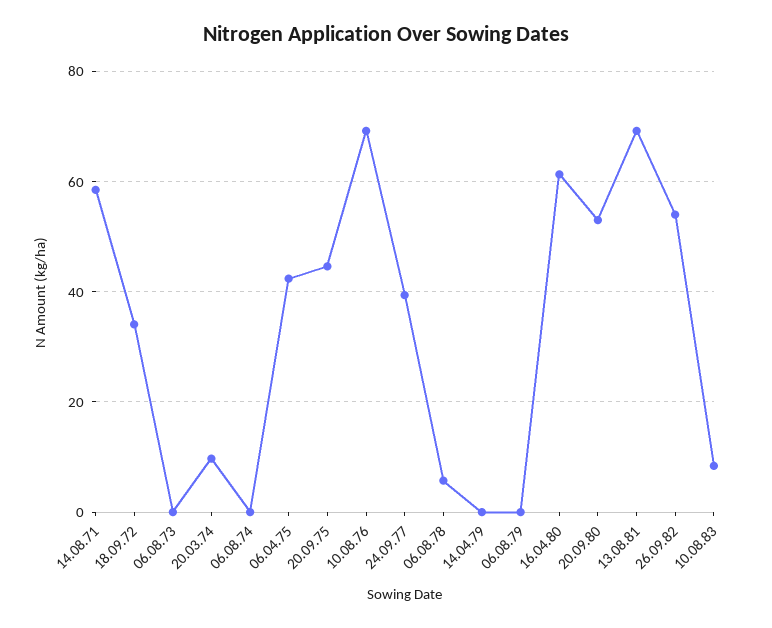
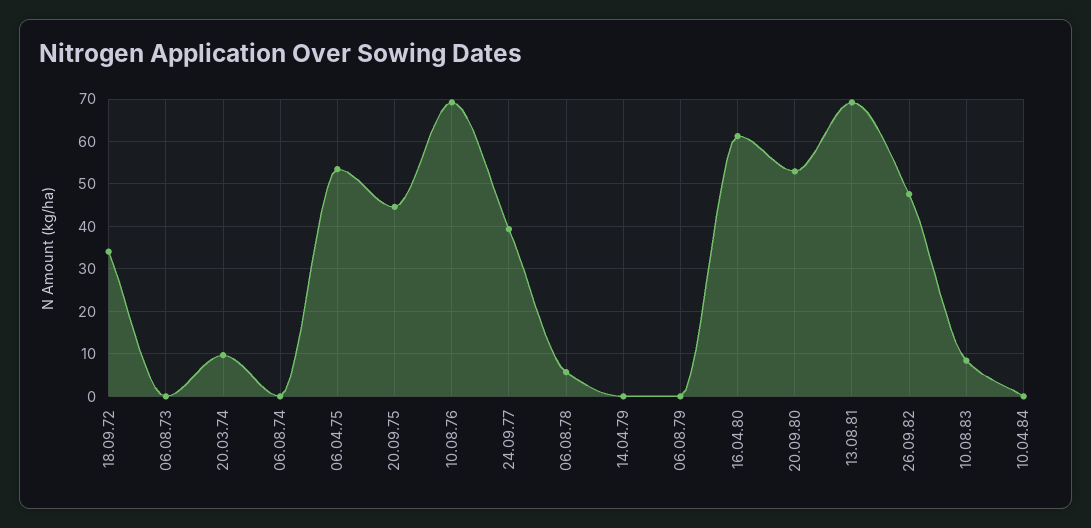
14.08.71: 58 -> none
06.04.75: 42 -> 54
26.09.82: 54 -> 48
10.04.84: none -> 0

